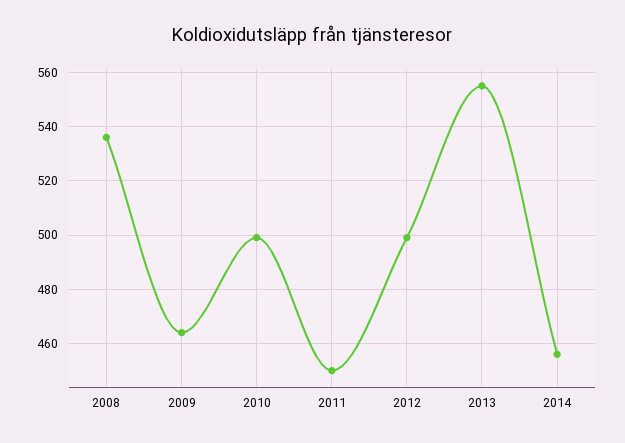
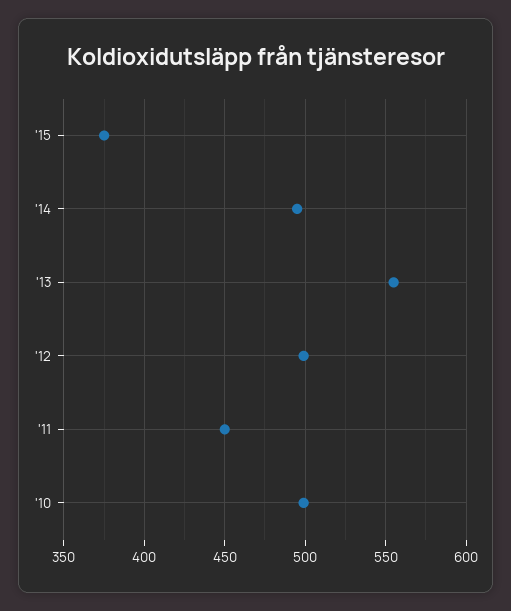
2008: 535 -> none
2009: 465 -> none
2014: 455 -> 495
'15: none -> 375

